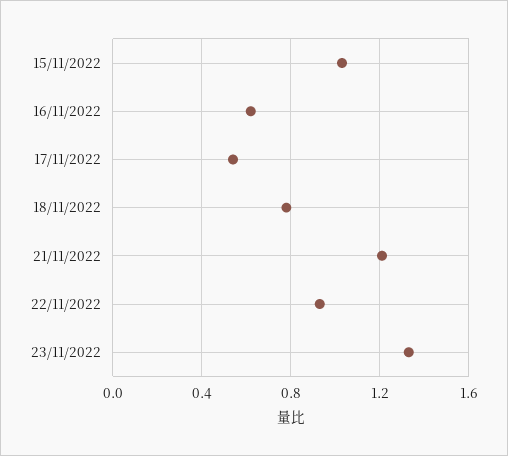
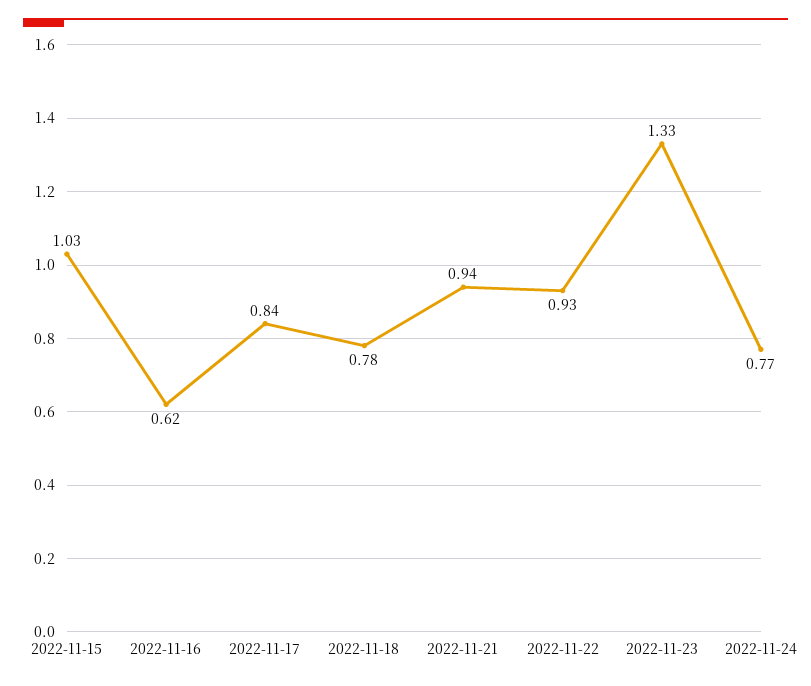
17/11/2022: 0.55 -> 0.84
21/11/2022: 1.2 -> 0.94
2022-11-24: none -> 0.77

